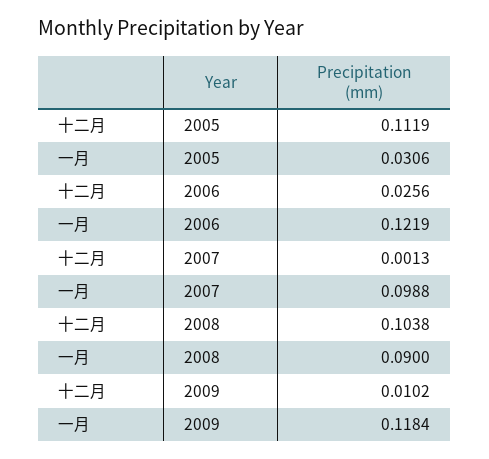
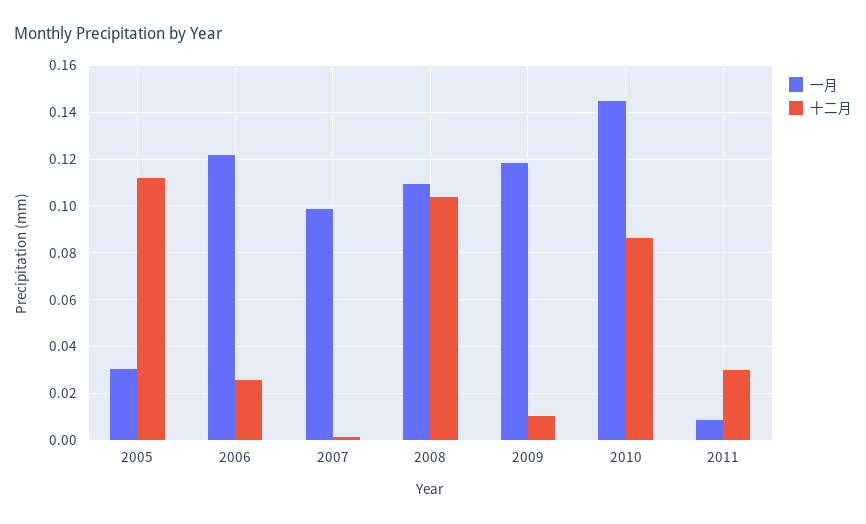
一月, 2008: 0.09 -> 0.11
一月, 2010: none -> 0.145
十二月, 2010: none -> 0.085
一月, 2011: none -> 0.01
十二月, 2011: none -> 0.03

